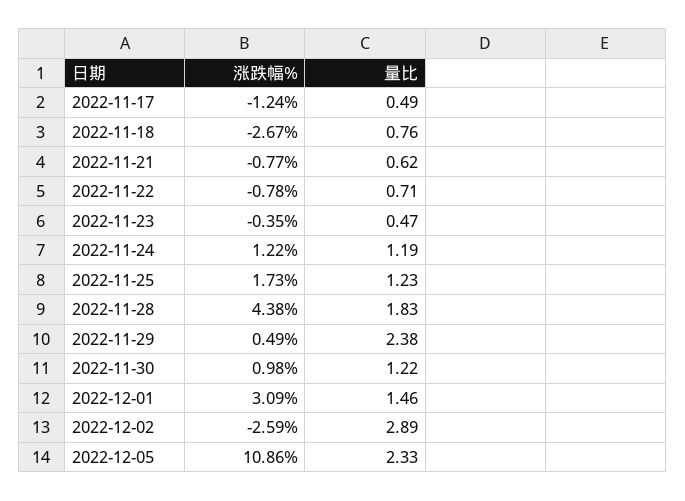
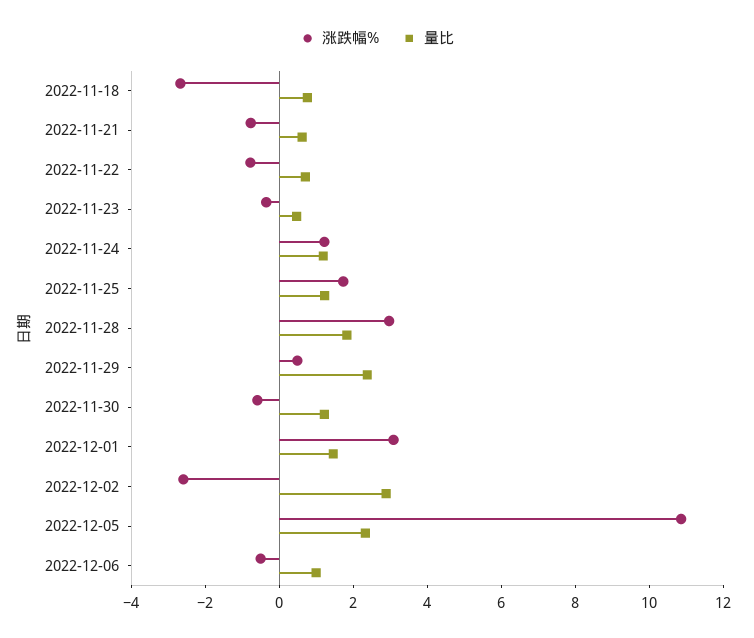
涨跌幅%, 2022-11-17: -1.24 -> none
量比, 2022-11-17: 0.49 -> none
涨跌幅%, 2022-11-28: 4.38 -> 3
涨跌幅%, 2022-11-30: 0.98 -> -0.5
涨跌幅%, 2022-12-06: none -> -0.5
量比, 2022-12-06: none -> 1

